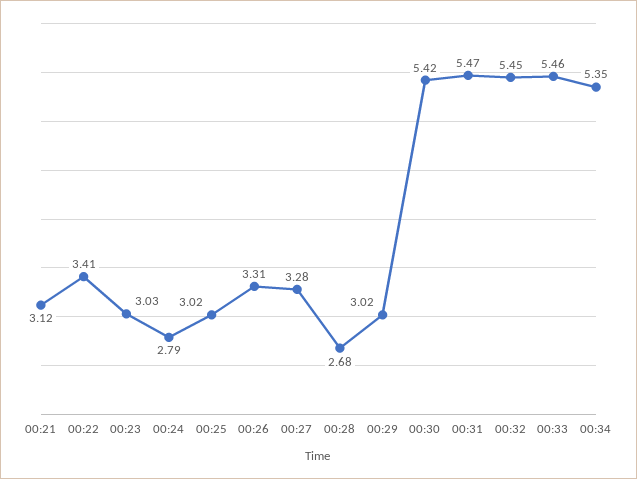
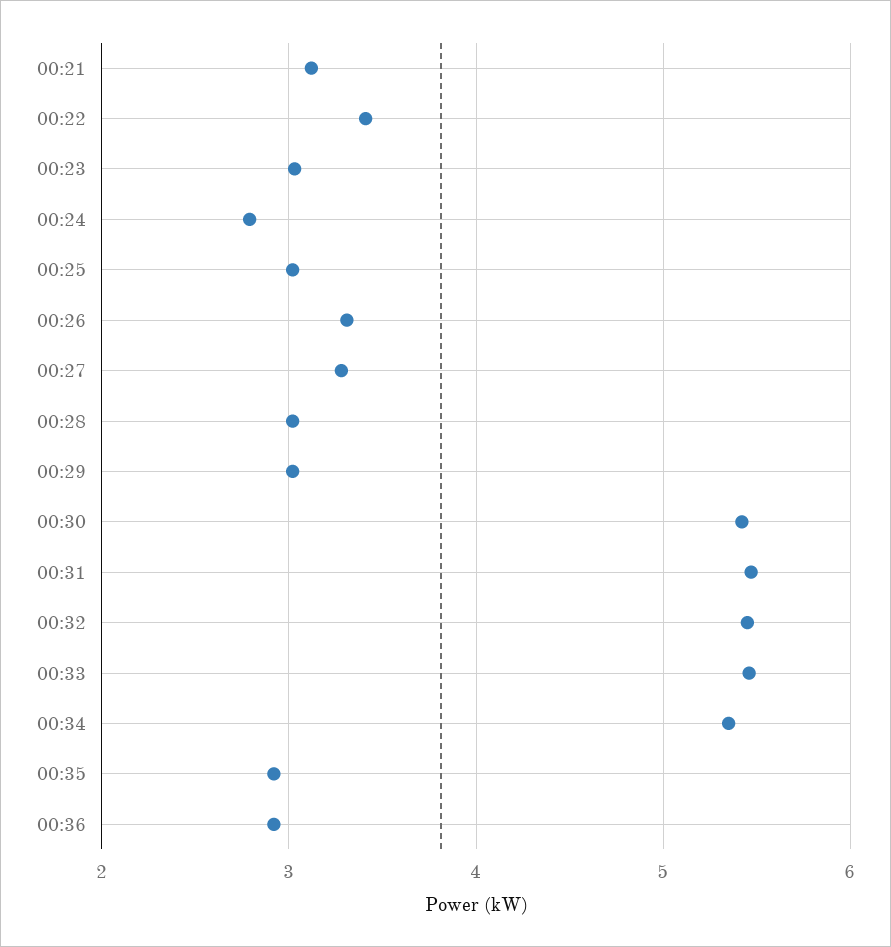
00:28: 2.68 -> 3
00:35: none -> 2.9
00:36: none -> 2.9

